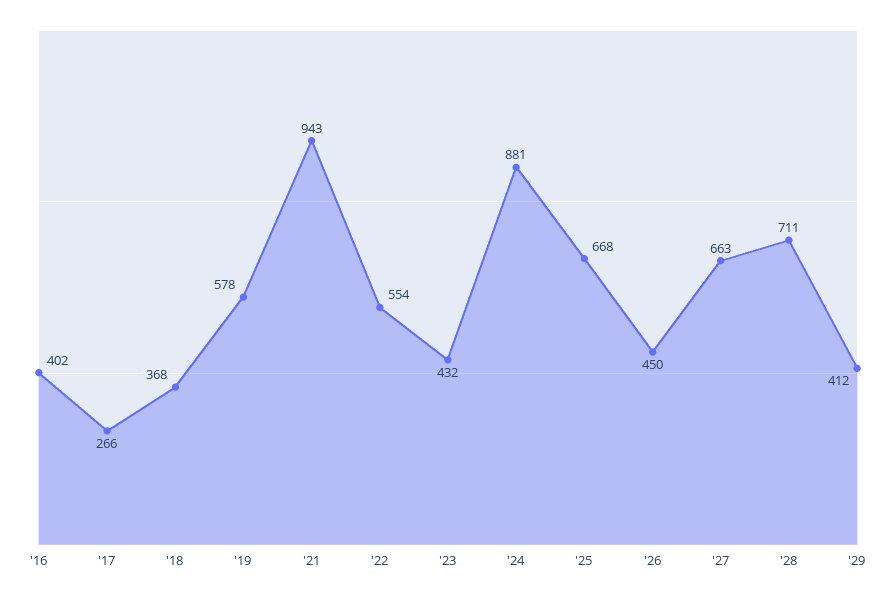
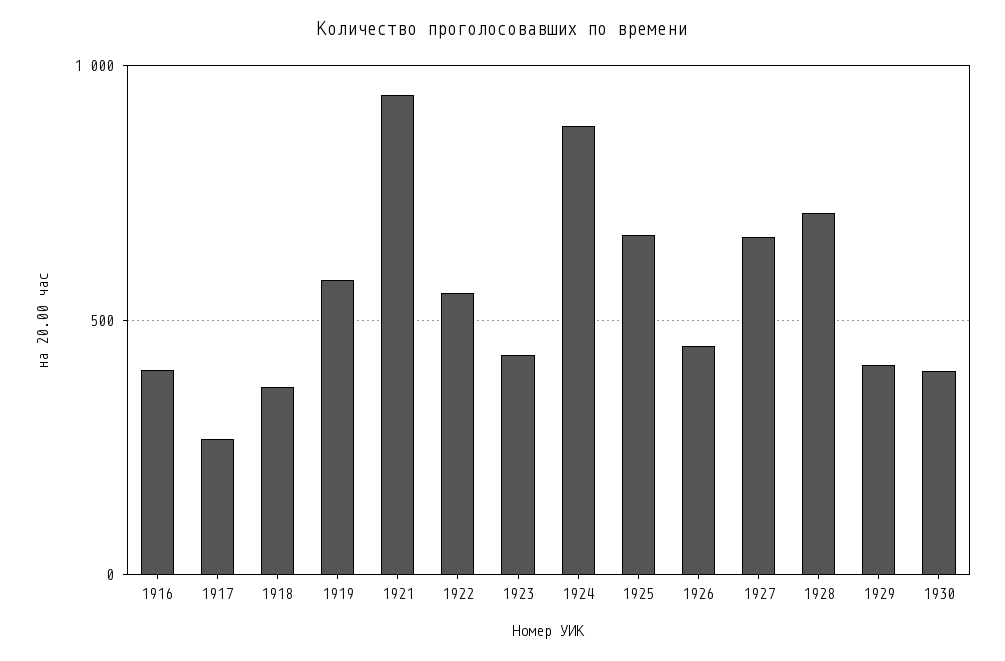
1930: none -> 400

